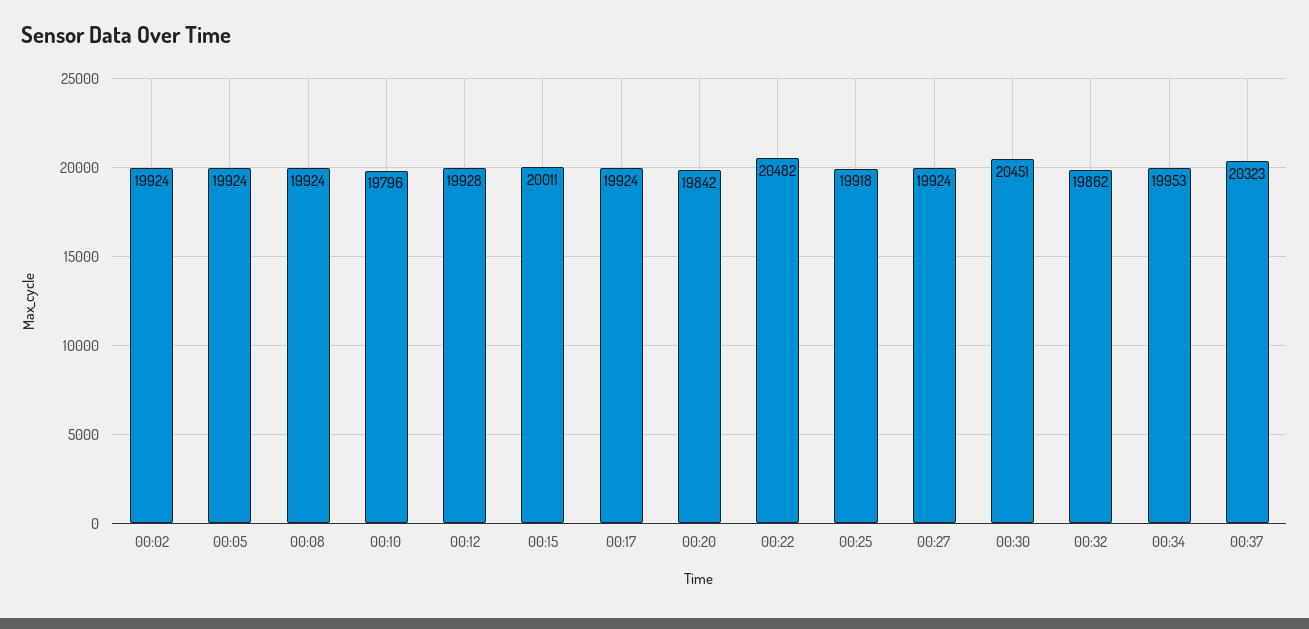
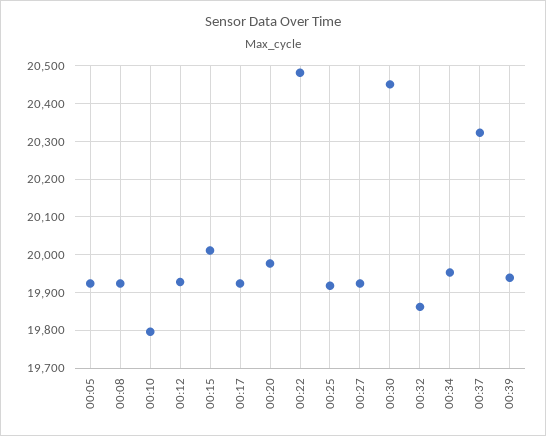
00:02: 19924 -> none
00:20: 19842 -> 19980
00:39: none -> 19940

